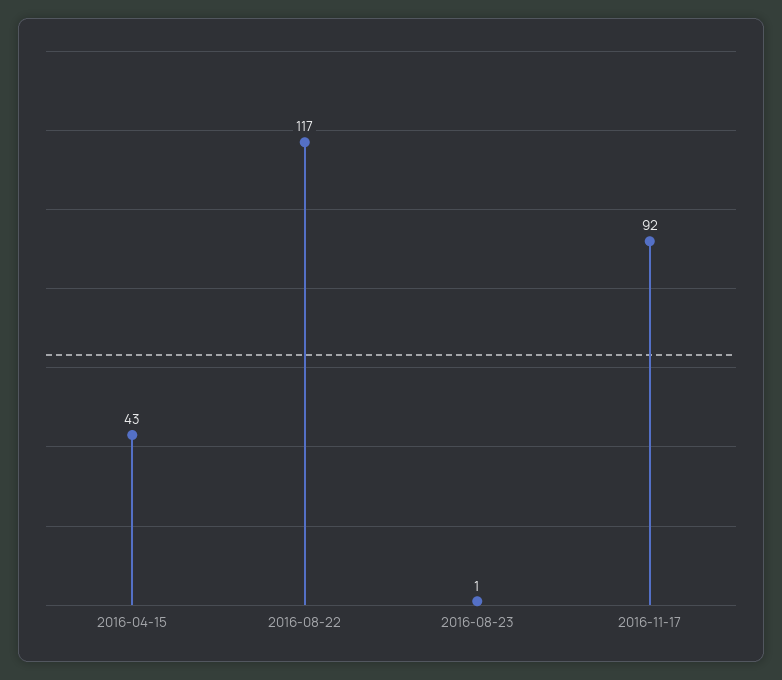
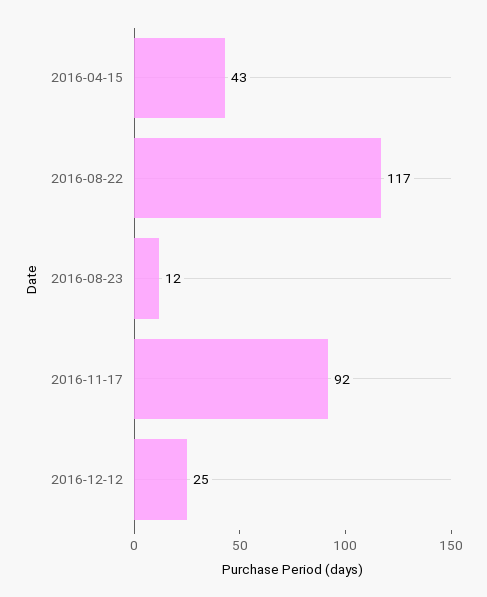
2016-08-23: 1 -> 12
2016-12-12: none -> 25

